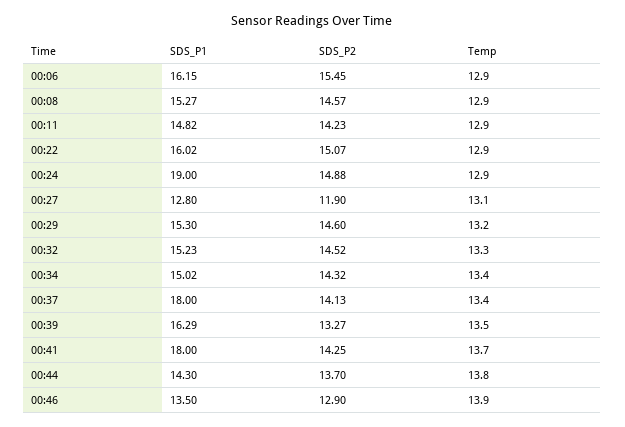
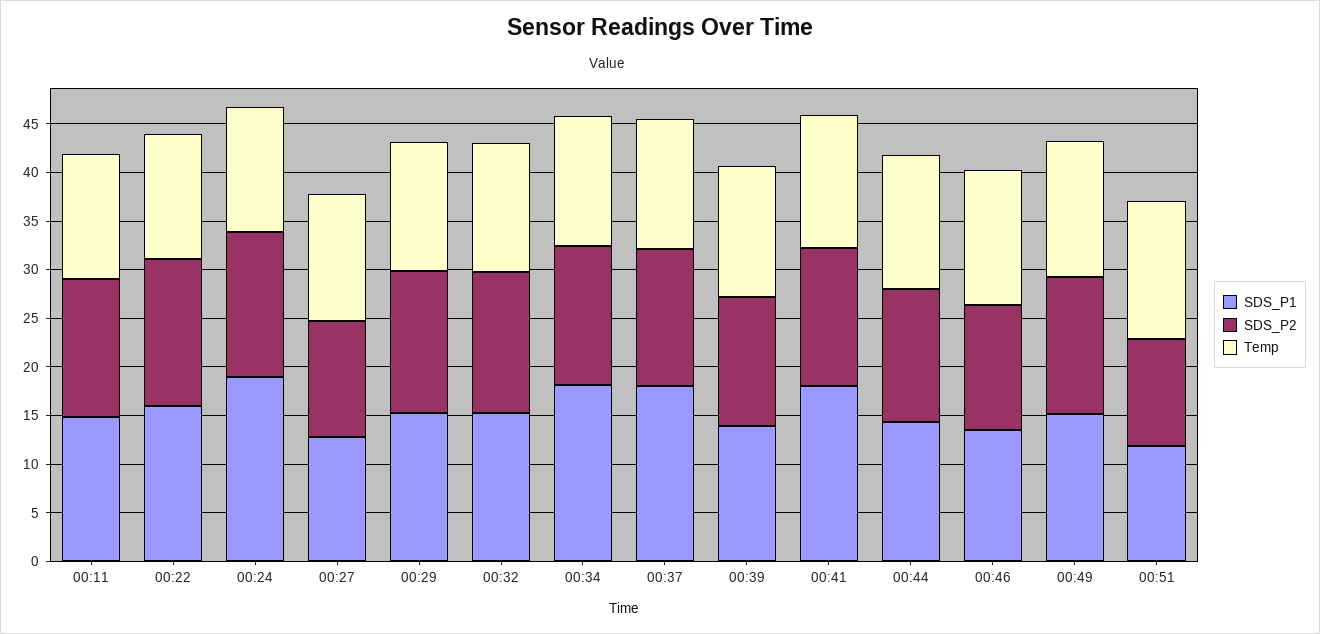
SDS_P1, 00:06: 16.15 -> none
SDS_P2, 00:06: 15.45 -> none
Temp, 00:06: 12.9 -> none
SDS_P1, 00:08: 15.27 -> none
SDS_P2, 00:08: 14.57 -> none
Temp, 00:08: 12.9 -> none
SDS_P1, 00:34: 15.02 -> 18
SDS_P1, 00:39: 16.29 -> 14
SDS_P1, 00:49: none -> 15
SDS_P2, 00:49: none -> 14
Temp, 00:49: none -> 14
SDS_P1, 00:51: none -> 12
SDS_P2, 00:51: none -> 11
Temp, 00:51: none -> 14

